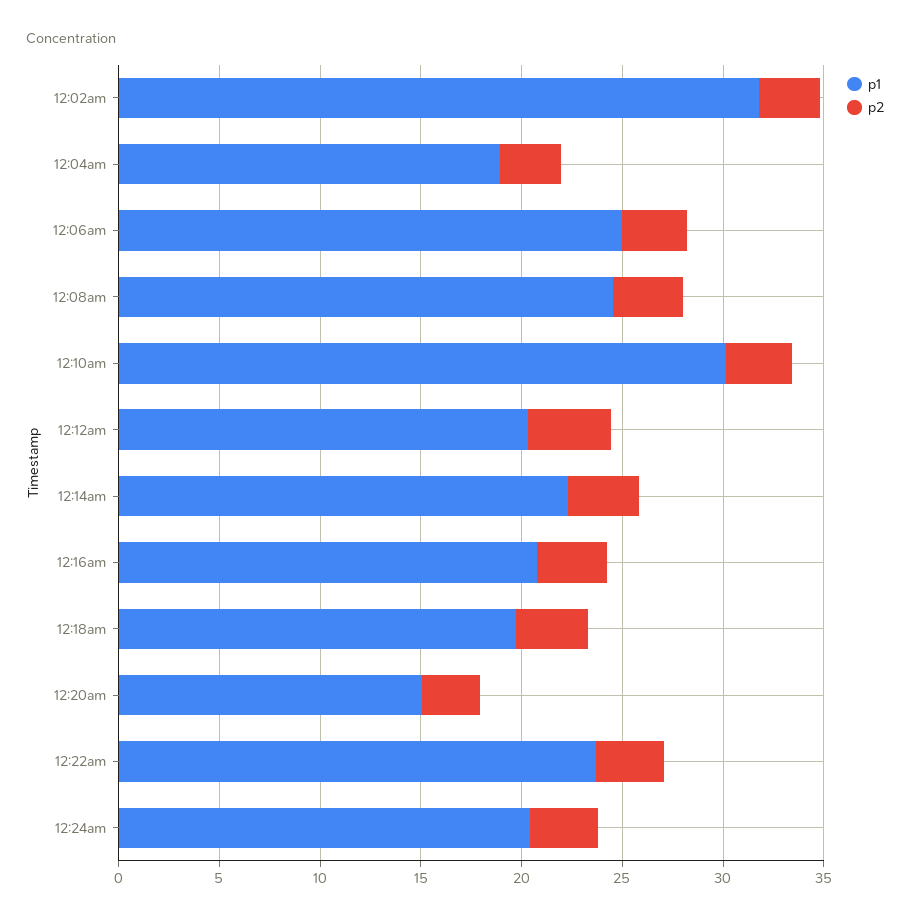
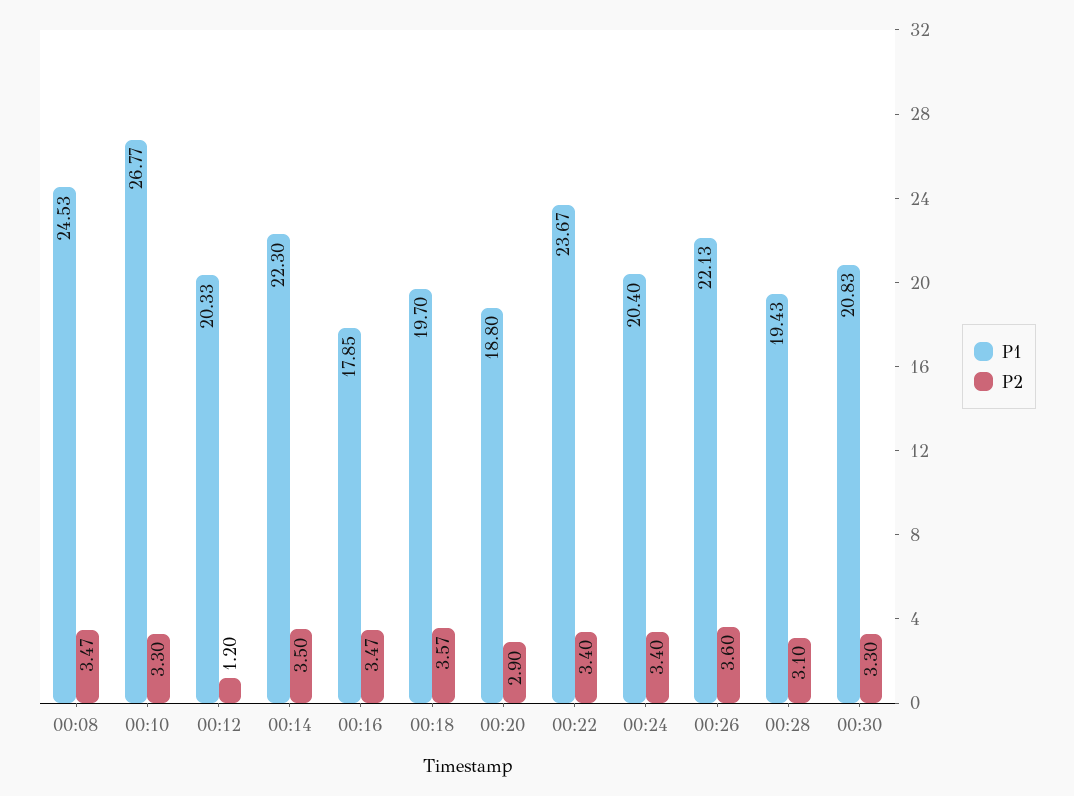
p1, 12:02am: 32 -> none
p2, 12:02am: 3 -> none
p1, 12:04am: 19 -> none
p2, 12:04am: 3 -> none
p1, 12:06am: 25 -> none
p2, 12:06am: 3 -> none
p1, 12:10am: 30 -> 26.77
p2, 12:12am: 4 -> 1.2
p1, 12:16am: 21 -> 17.85
p1, 12:20am: 15 -> 18.8
p1, 00:26: none -> 22.13
p2, 00:26: none -> 3.6
p1, 00:28: none -> 19.43
p2, 00:28: none -> 3.1
p1, 00:30: none -> 20.83
p2, 00:30: none -> 3.3

